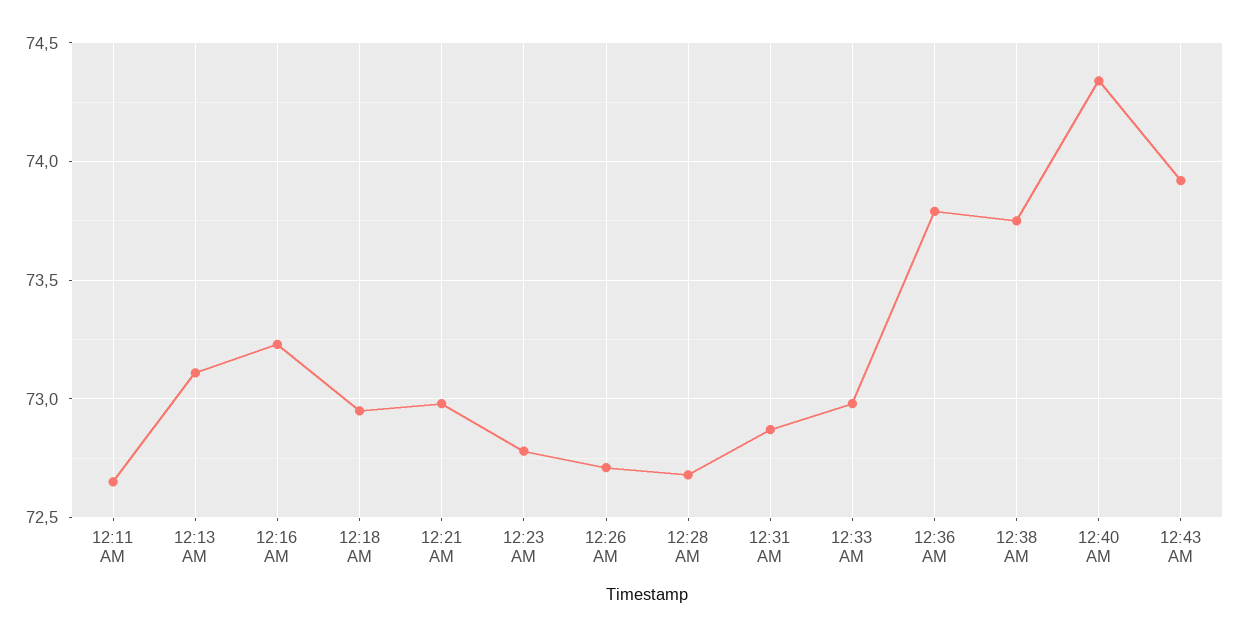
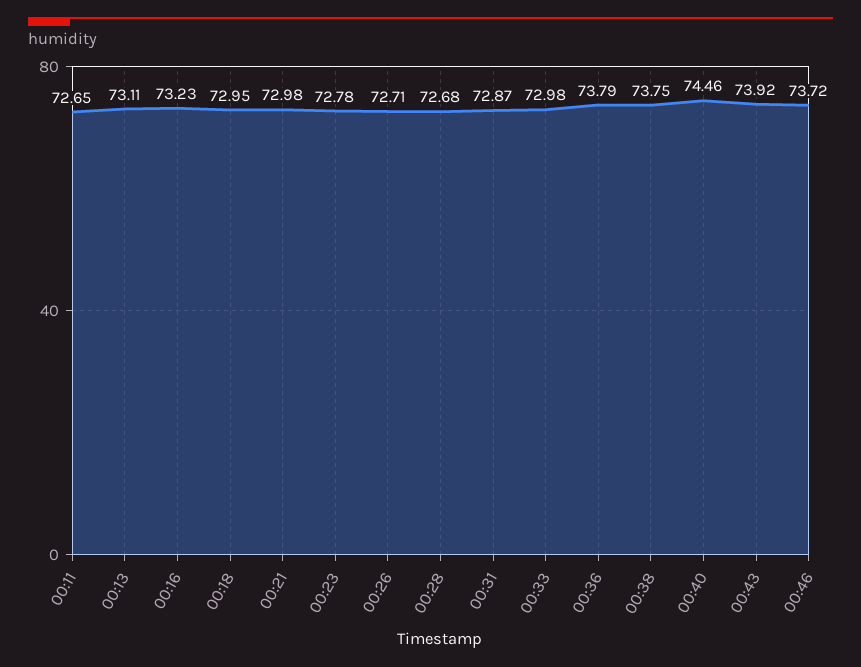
12:40 AM: 74.35 -> 74.46
00:46: none -> 73.72

